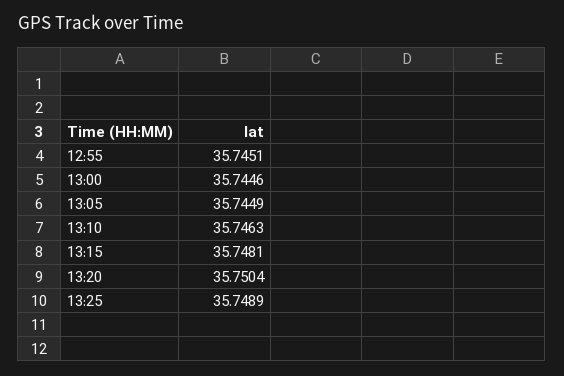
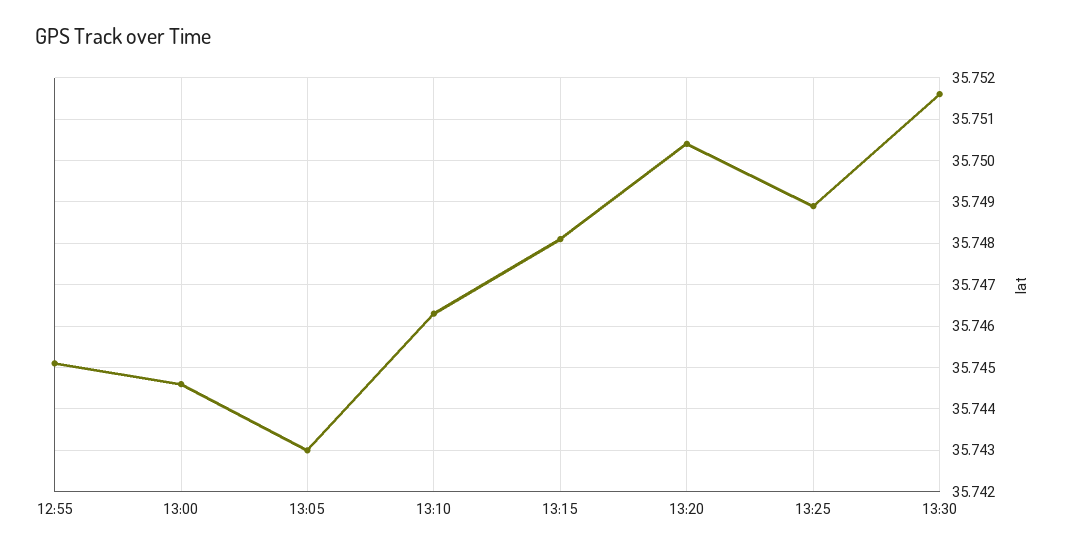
13:05: 35.7449 -> 35.743
13:30: none -> 35.7515

